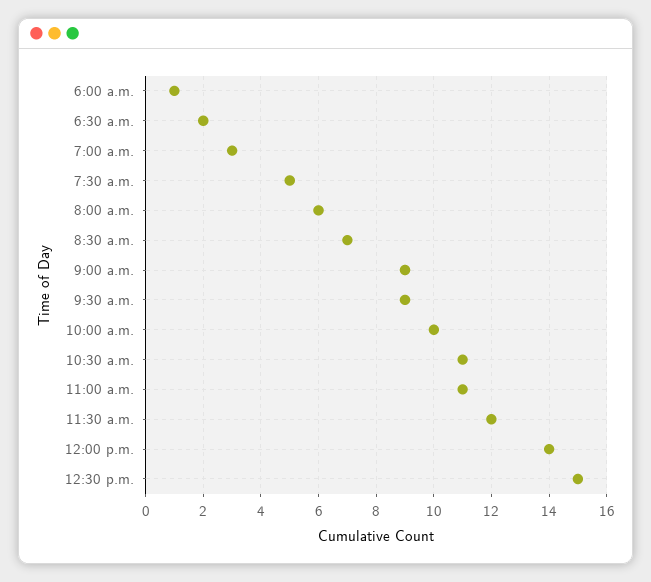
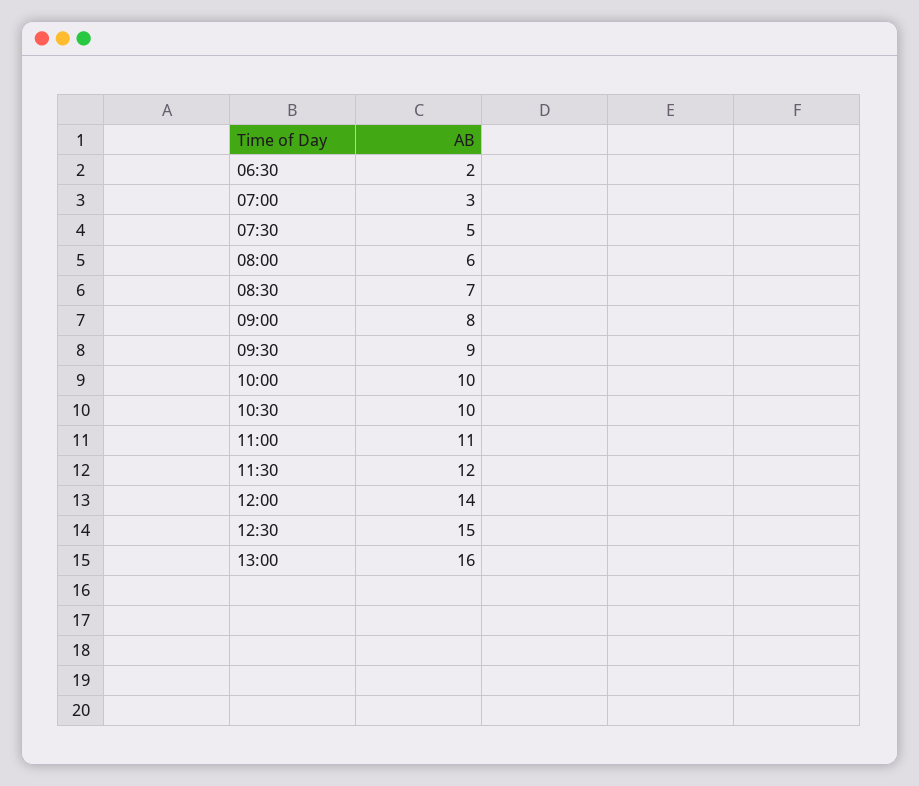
6:00 a.m.: 1 -> none
9:00 a.m.: 9 -> 8
10:30 a.m.: 11 -> 10
13:00: none -> 16

